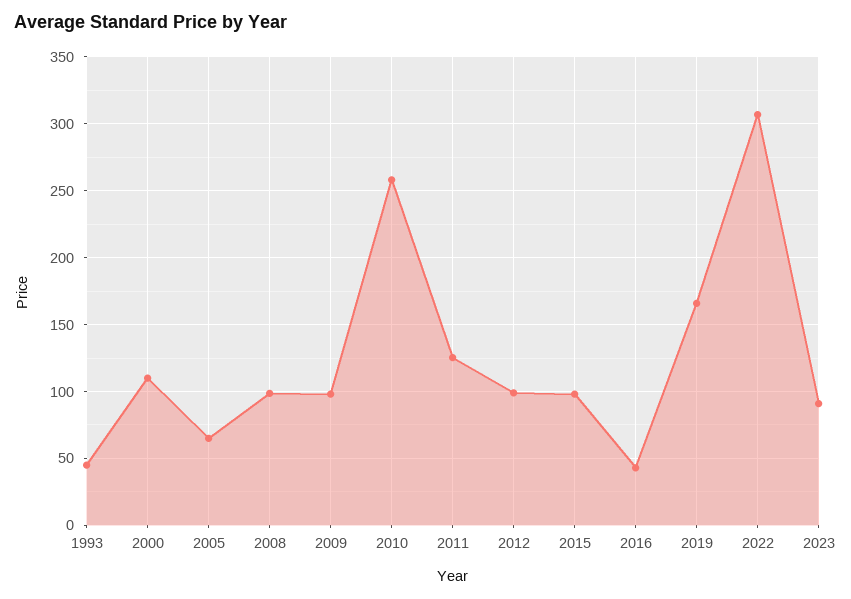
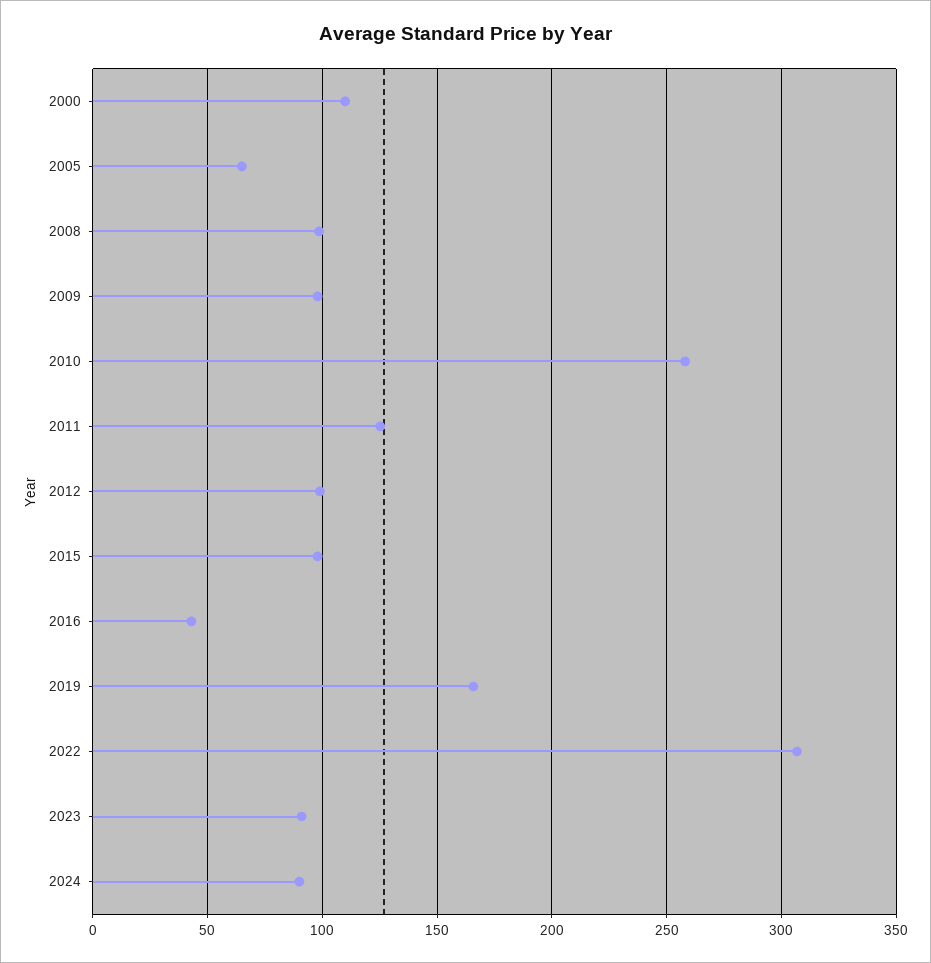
1993: 45 -> none
2024: none -> 90

